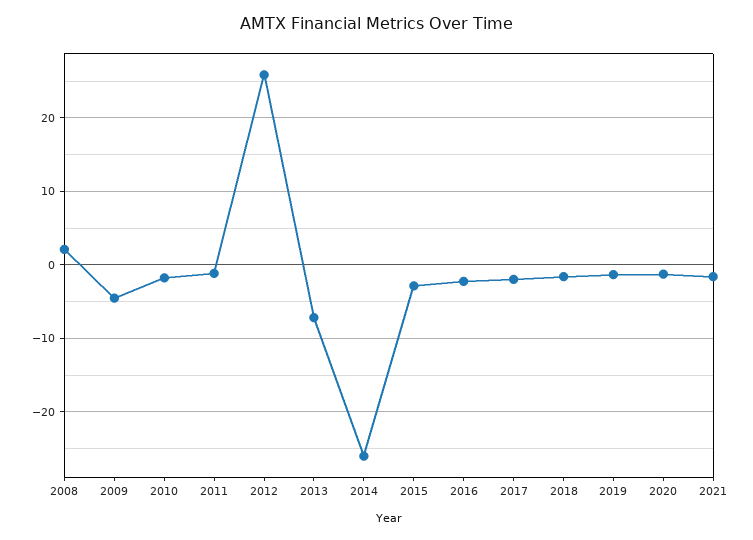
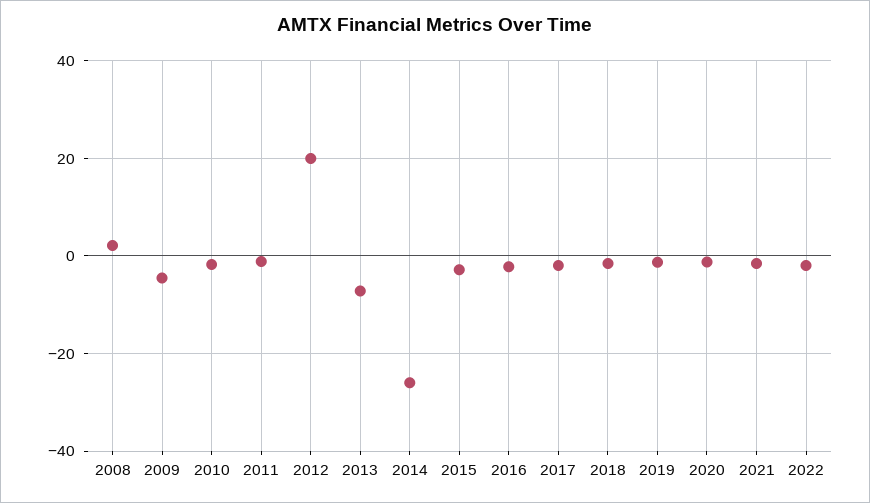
2012: 26 -> 20
2022: none -> -2

